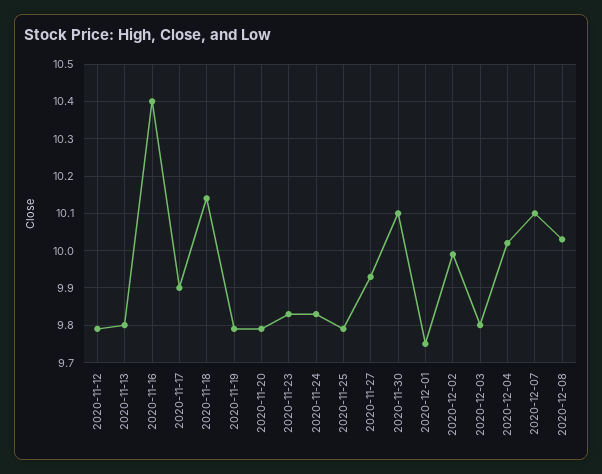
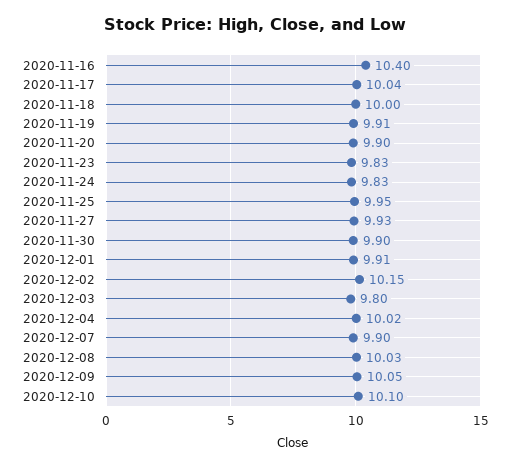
2020-11-12: 9.8 -> none
2020-11-13: 9.8 -> none
2020-11-17: 9.9 -> 10.04
2020-11-18: 10.15 -> 10
2020-11-19: 9.8 -> 9.91
2020-11-20: 9.8 -> 9.9
2020-11-25: 9.8 -> 9.95
2020-11-30: 10.1 -> 9.9
2020-12-01: 9.75 -> 9.91
2020-12-02: 10 -> 10.15
2020-12-07: 10.1 -> 9.9
2020-12-09: none -> 10.05
2020-12-10: none -> 10.1

